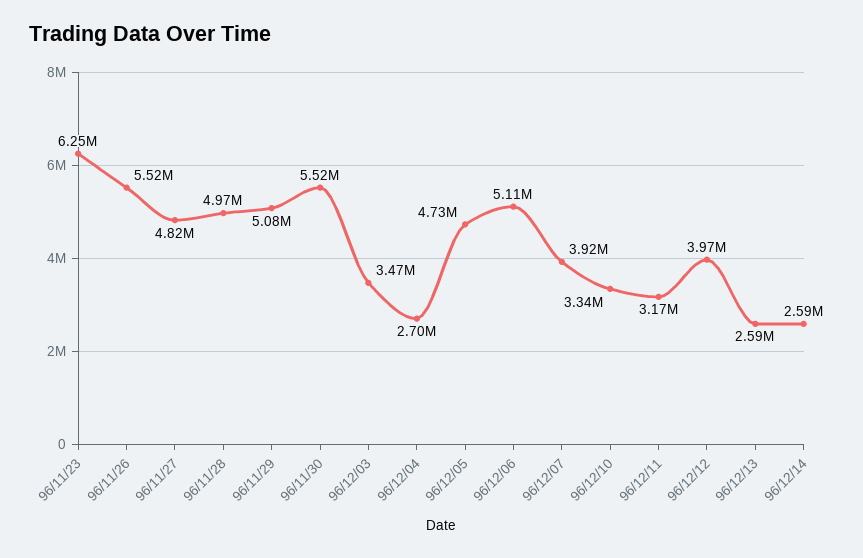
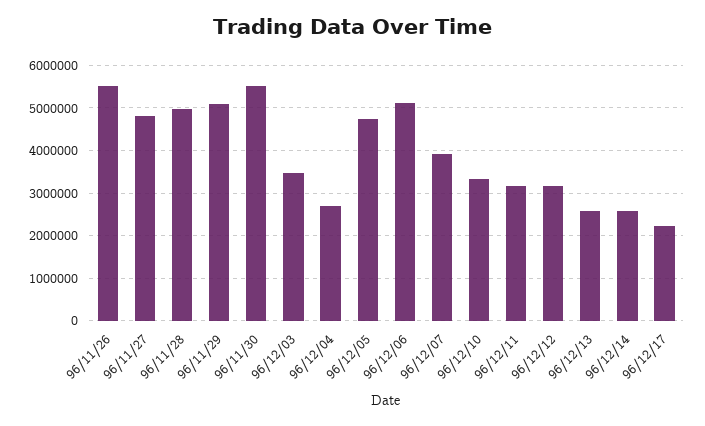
96/11/23: 6250000 -> none
96/12/12: 3970000 -> 3200000
96/12/17: none -> 2200000

